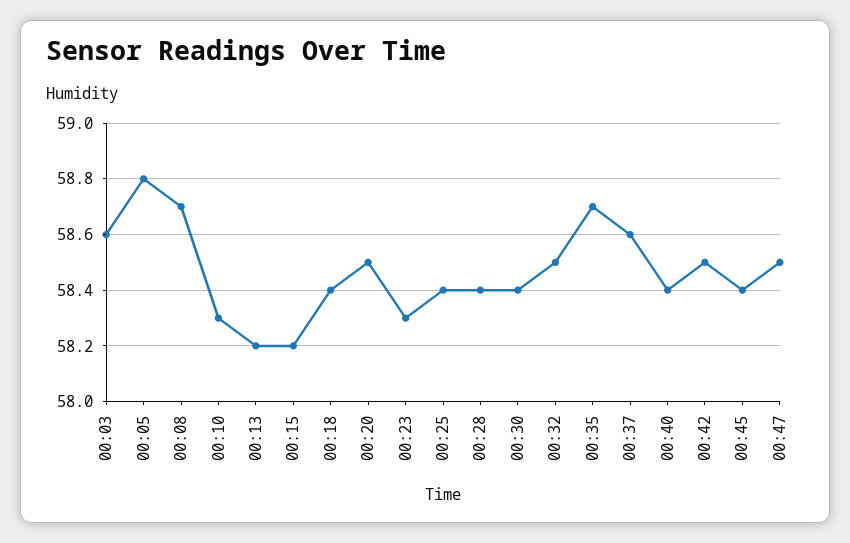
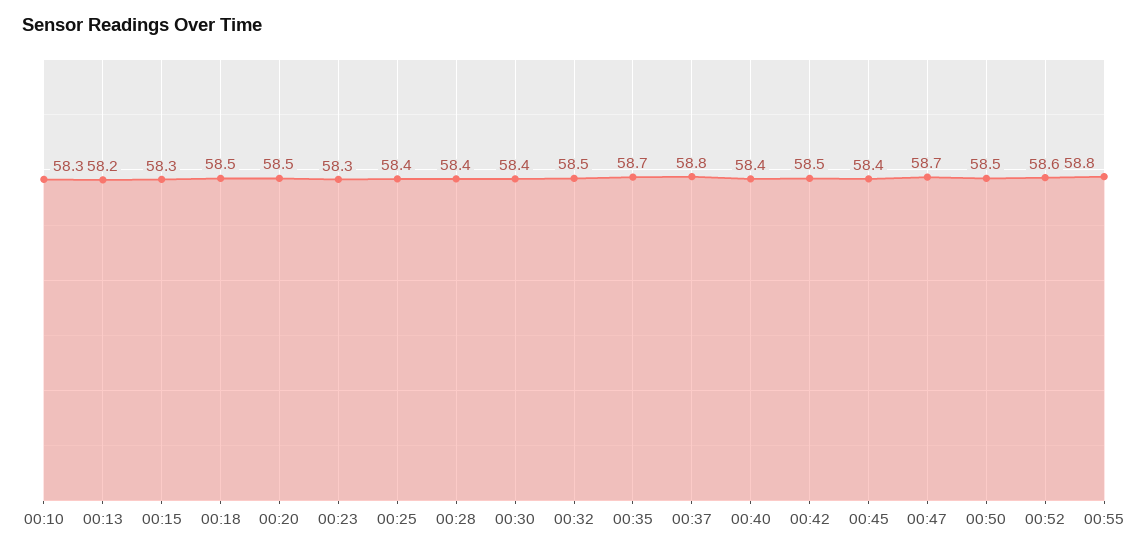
00:03: 58.6 -> none
00:05: 58.8 -> none
00:08: 58.7 -> none
00:15: 58.2 -> 58.3
00:18: 58.4 -> 58.5
00:37: 58.6 -> 58.8
00:47: 58.5 -> 58.7
00:50: none -> 58.5
00:52: none -> 58.6
00:55: none -> 58.8

